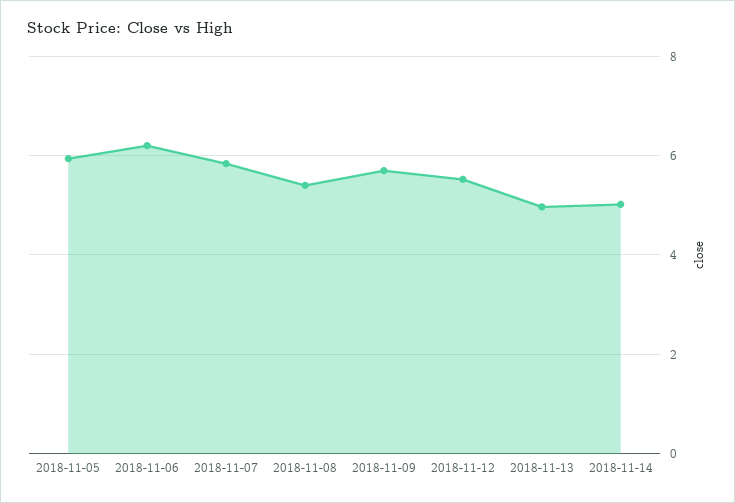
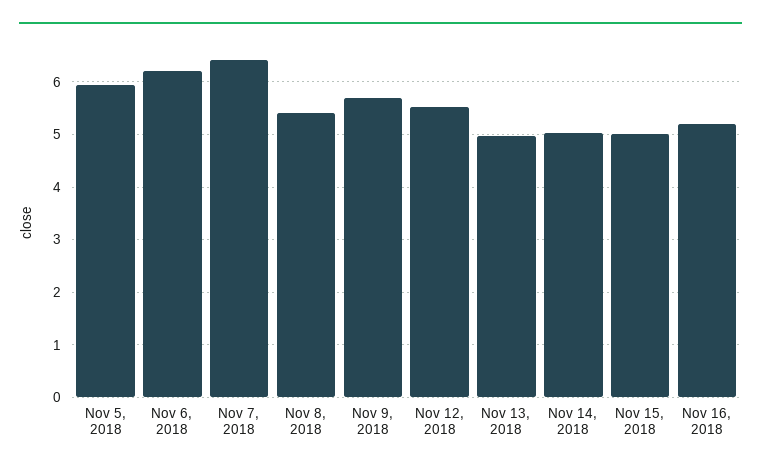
2018-11-07: 5.8 -> 6.4
Nov 15, 2018: none -> 5
Nov 16, 2018: none -> 5.2

